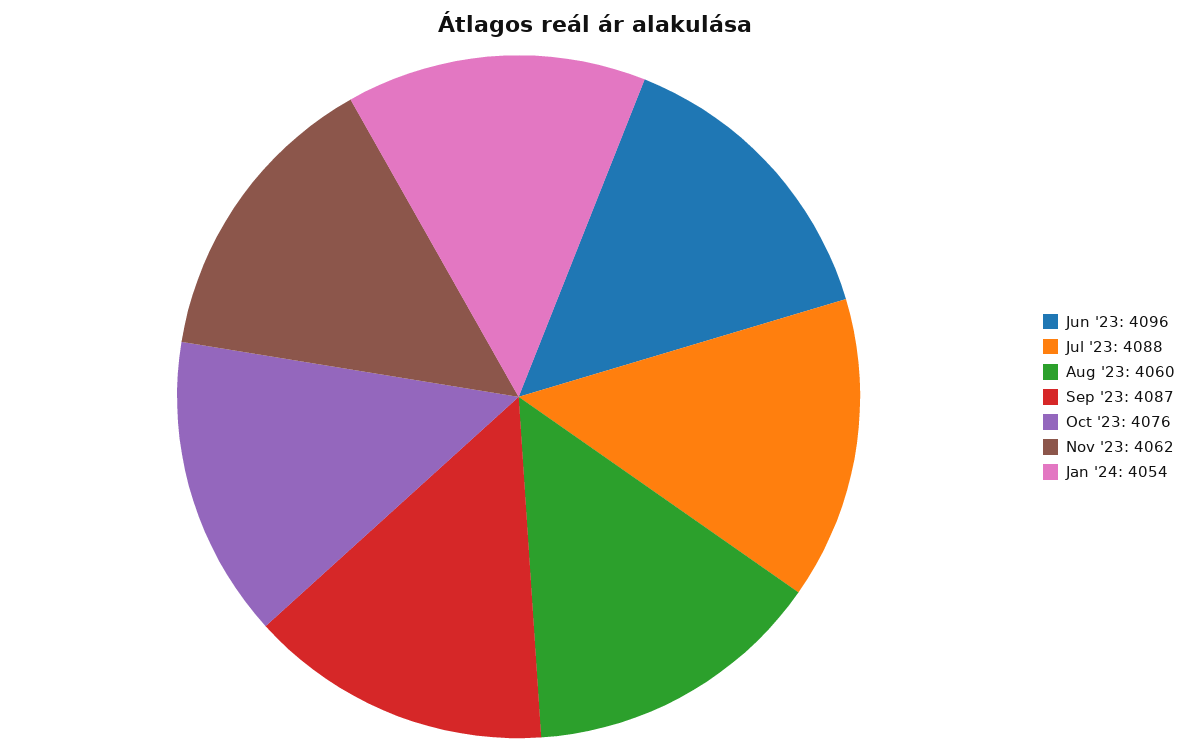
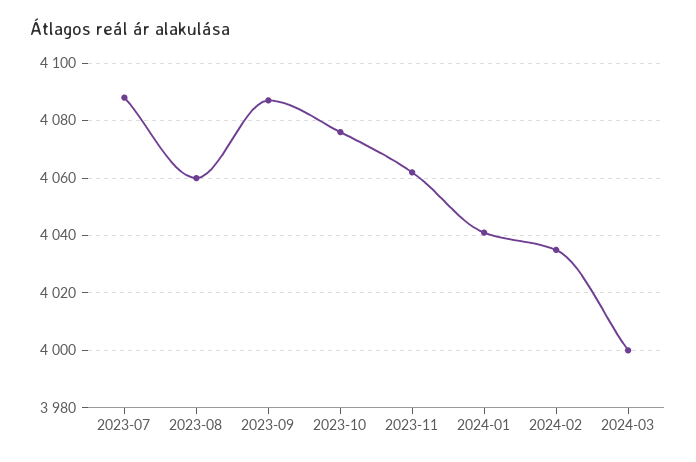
Jun '23: 4096 -> none
Jan '24: 4054 -> 4040
2024-02: none -> 4035
2024-03: none -> 4000

